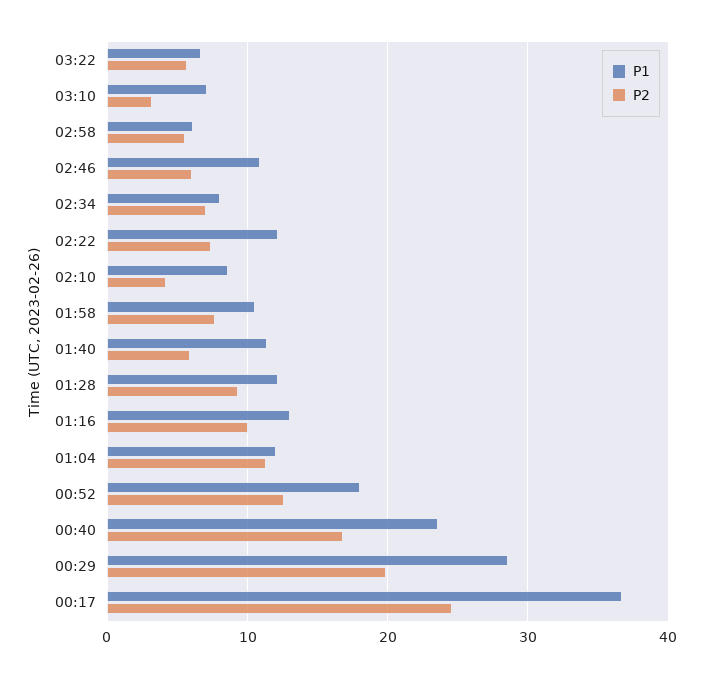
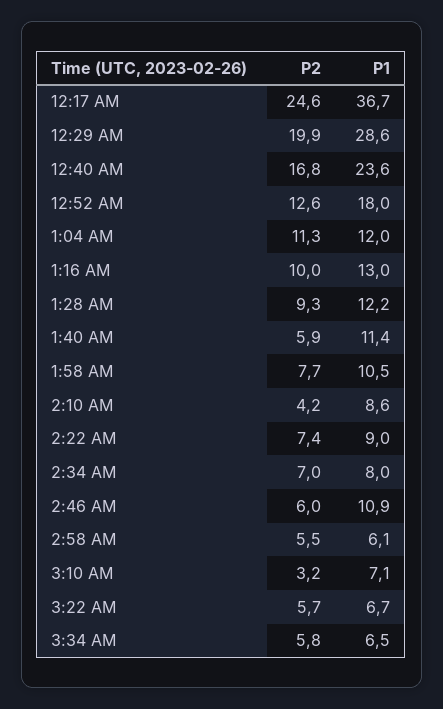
P1, 02:22: 12 -> 9
P2, 3:34 AM: none -> 5.8
P1, 3:34 AM: none -> 6.5

